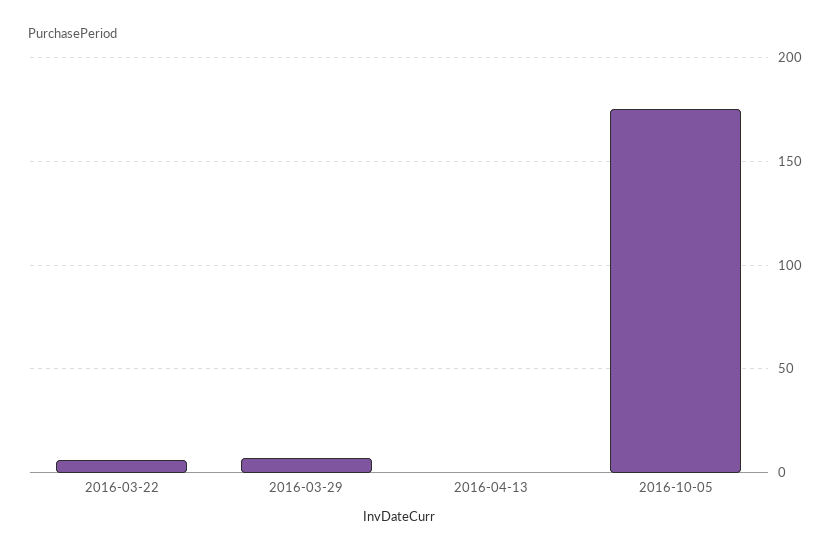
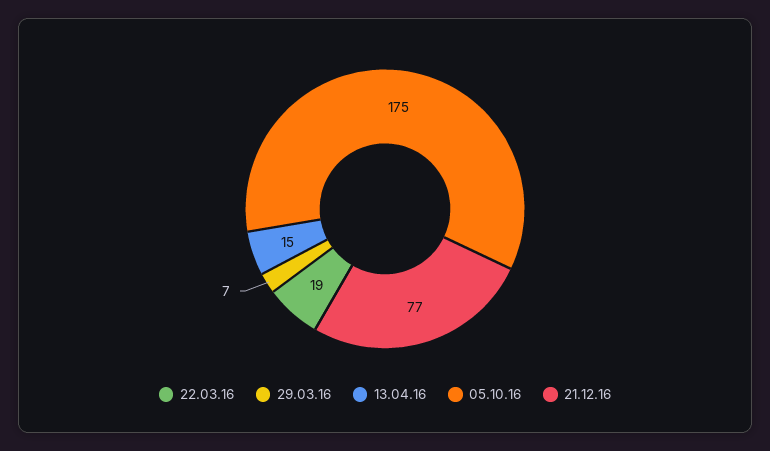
2016-03-22: 5 -> 19
2016-04-13: 0 -> 15
21.12.16: none -> 77

